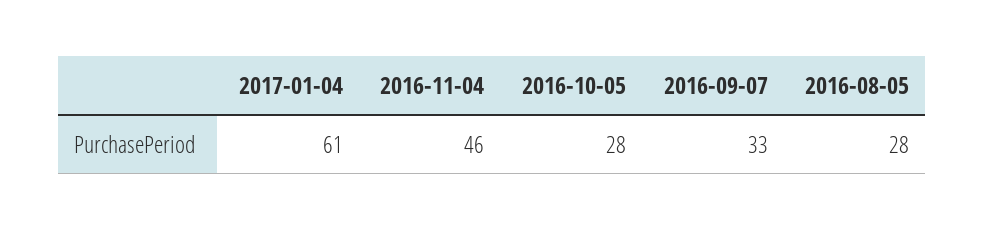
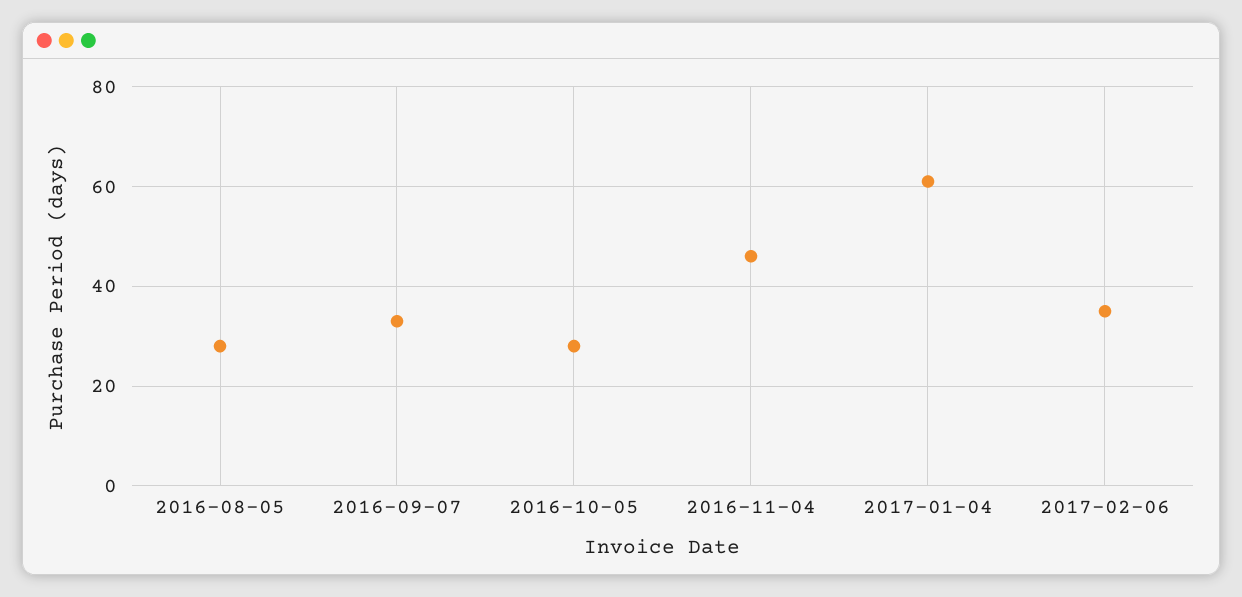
2017-02-06: none -> 35

